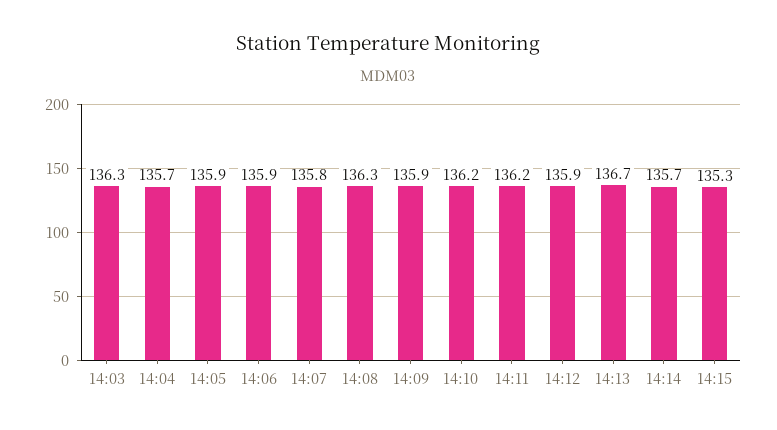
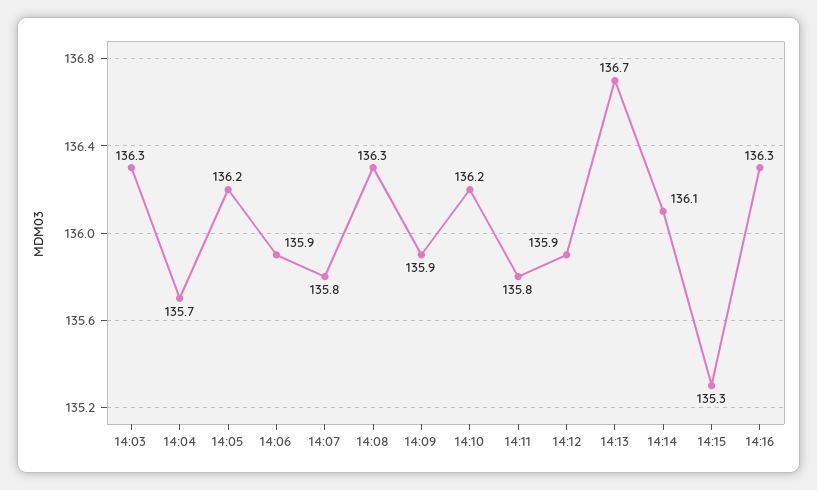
14:05: 135.9 -> 136.2
14:11: 136.2 -> 135.8
14:14: 135.7 -> 136.1
14:16: none -> 136.3

